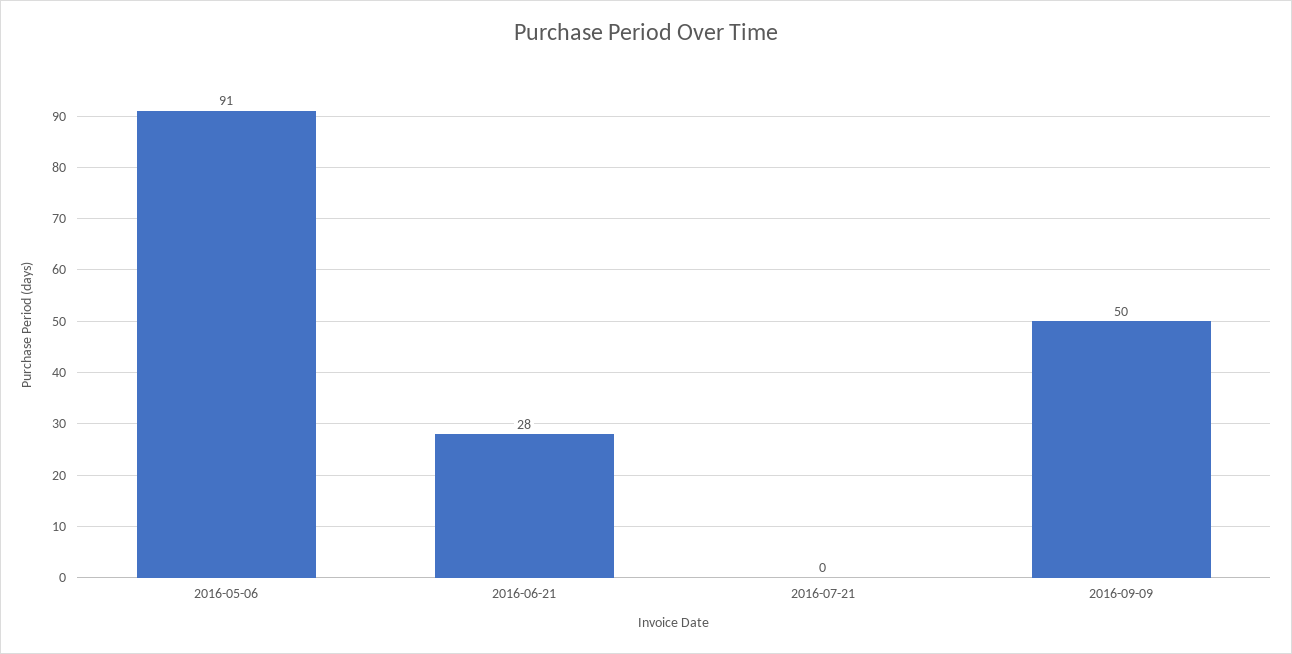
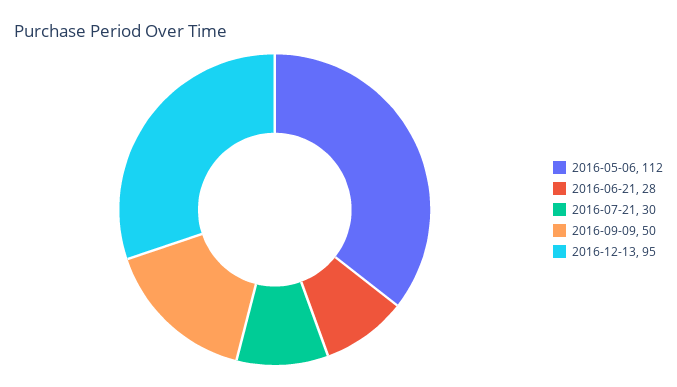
2016-05-06: 91 -> 112
2016-07-21: 0 -> 30
2016-12-13: none -> 95

